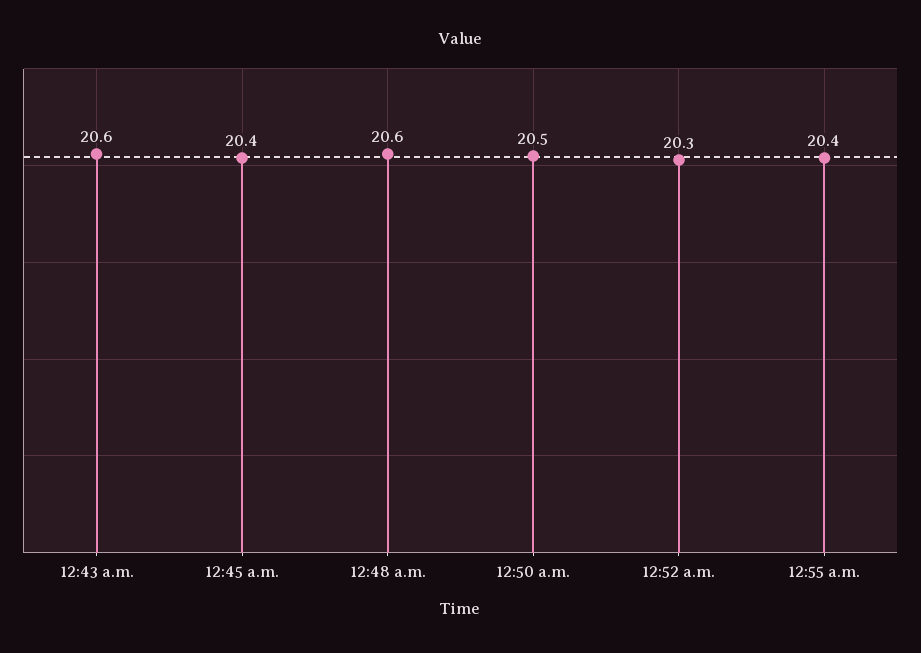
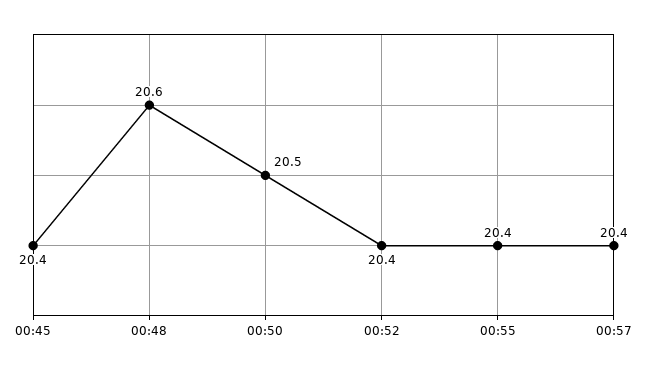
12:43 a.m.: 20.6 -> none
12:52 a.m.: 20.3 -> 20.4
00:57: none -> 20.4

